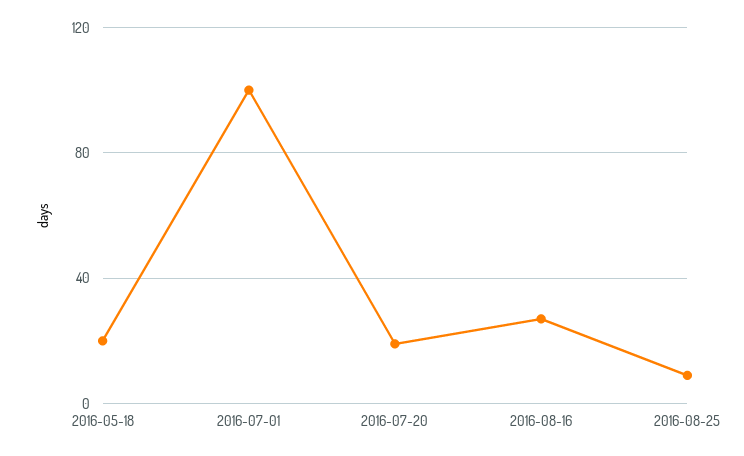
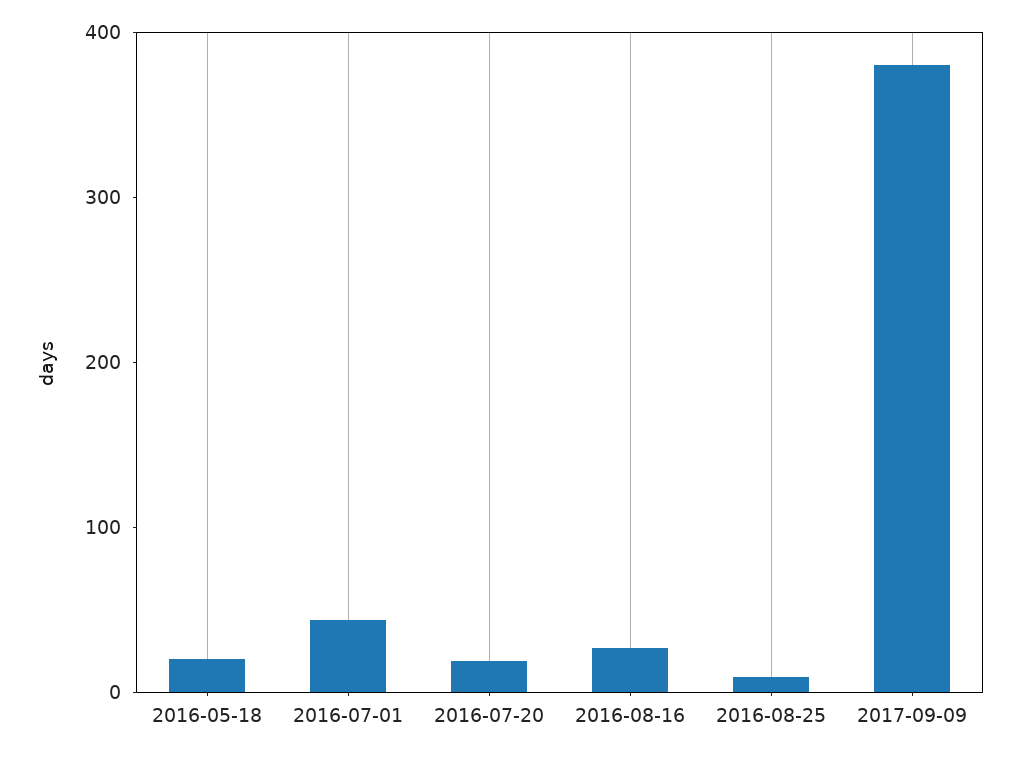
2016-07-01: 100 -> 40
2017-09-09: none -> 380

